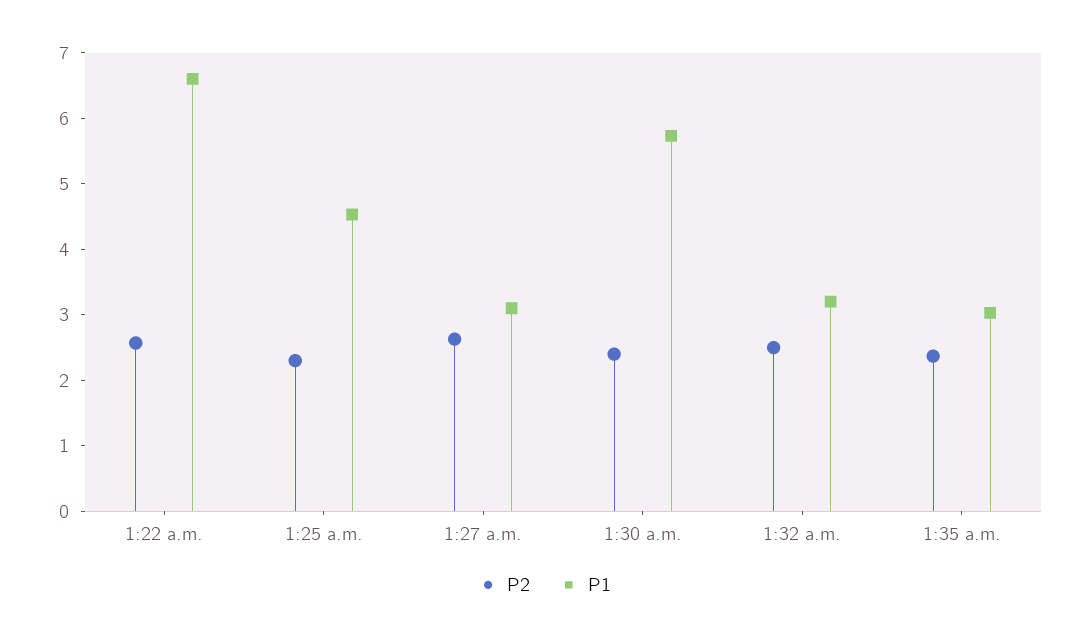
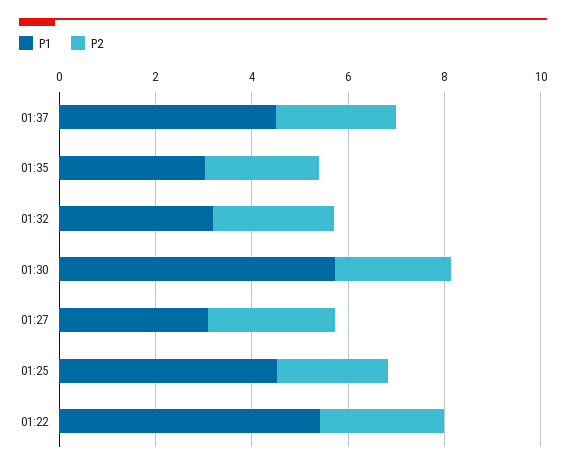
P1, 1:22 a.m.: 6.6 -> 5.5
P1, 01:37: none -> 4.5
P2, 01:37: none -> 2.5

